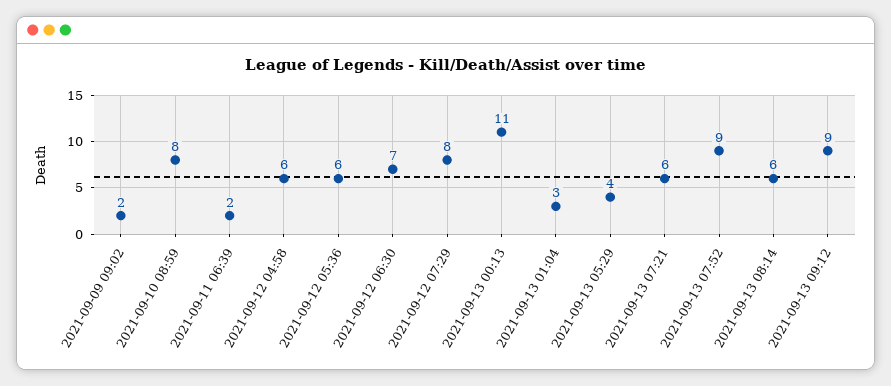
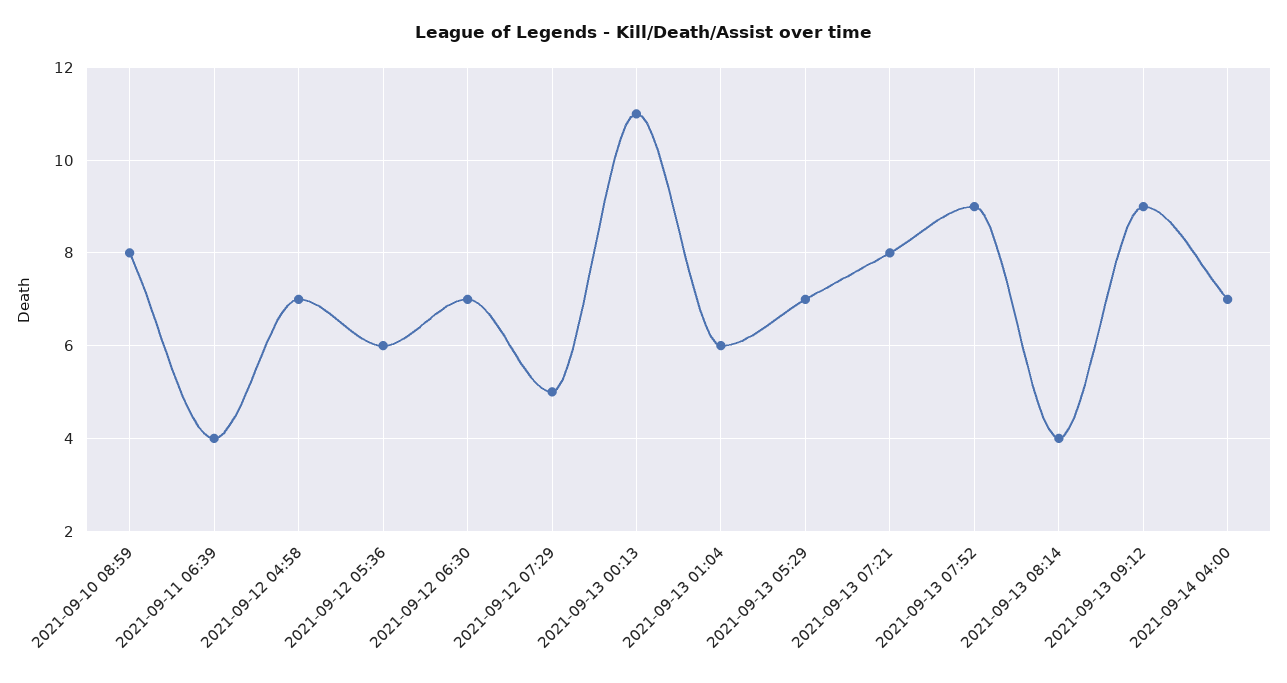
2021-09-09 09:02: 2 -> none
2021-09-11 06:39: 2 -> 4
2021-09-12 04:58: 6 -> 7
2021-09-12 07:29: 8 -> 5
2021-09-13 01:04: 3 -> 6
2021-09-13 05:29: 4 -> 7
2021-09-13 07:21: 6 -> 8
2021-09-13 08:14: 6 -> 4
2021-09-14 04:00: none -> 7

